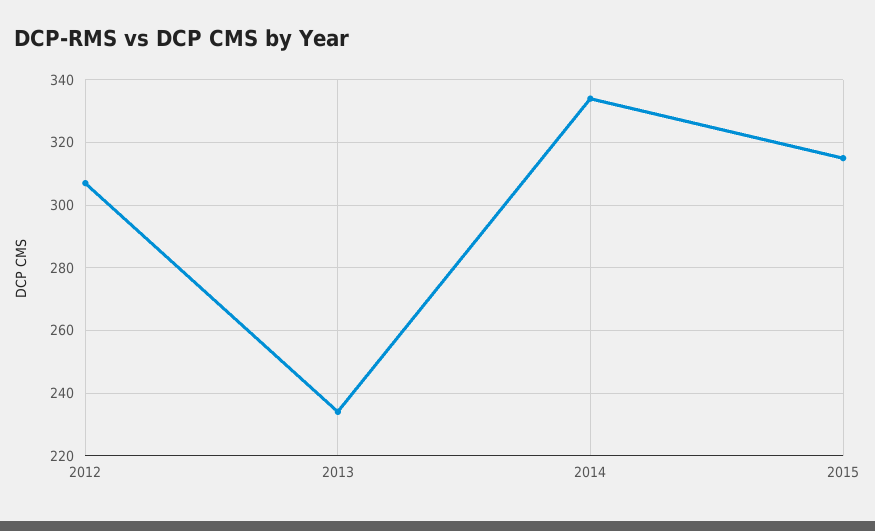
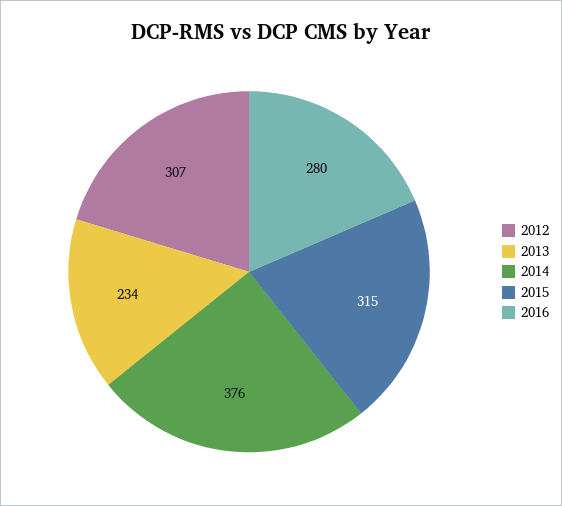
2014: 335 -> 376
2016: none -> 280

